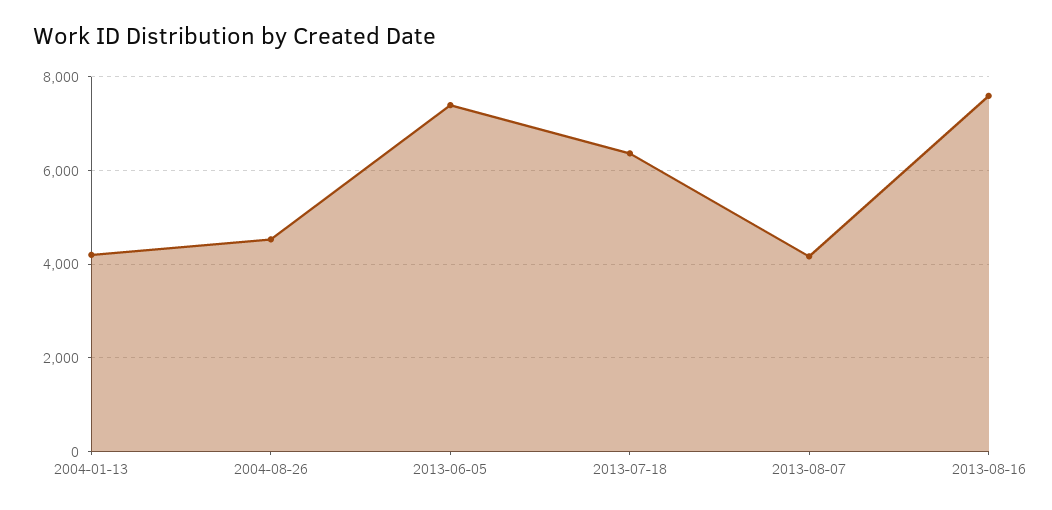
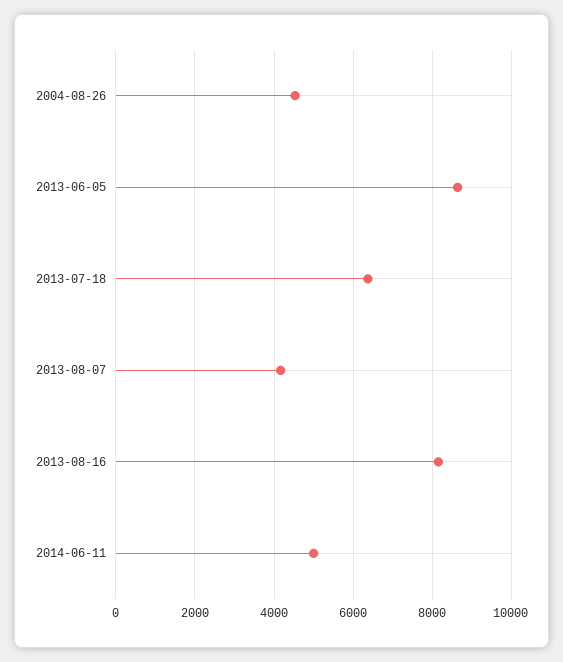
2004-01-13: 4200 -> none
2013-06-05: 7400 -> 8600
2013-08-16: 7600 -> 8200
2014-06-11: none -> 5000

